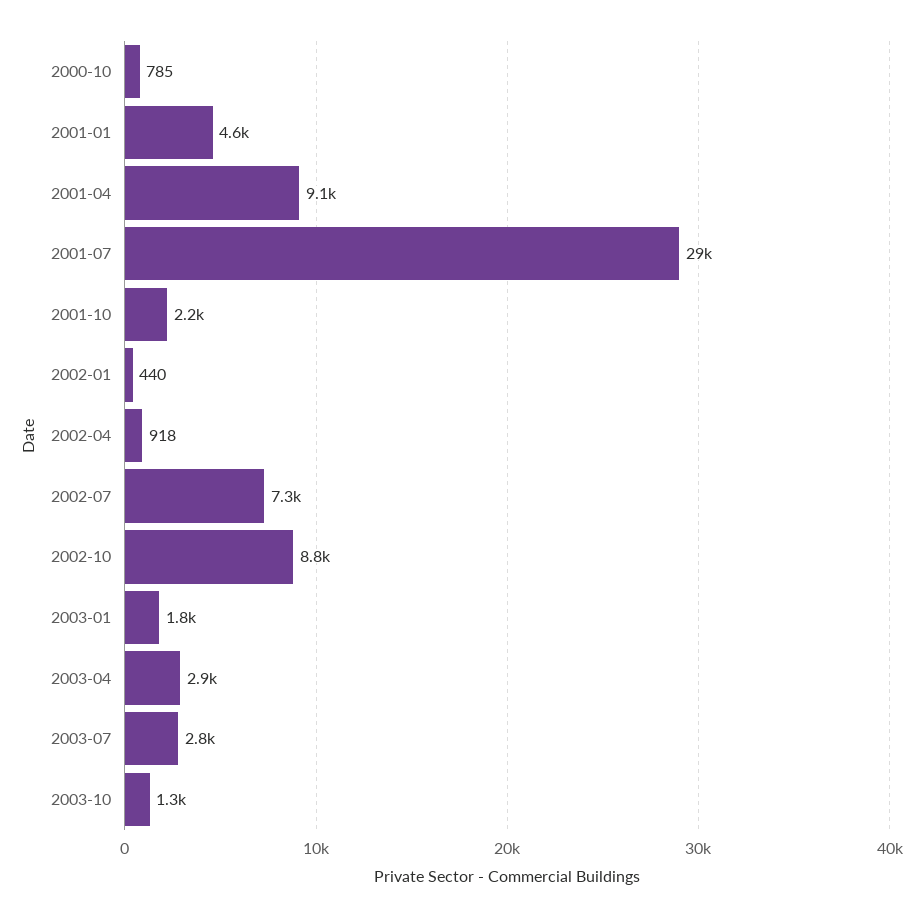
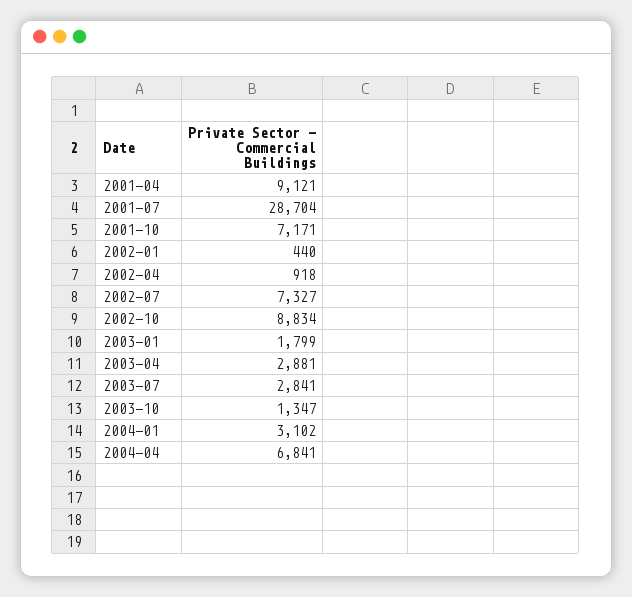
2000-10: 785 -> none
2001-01: 4600 -> none
2001-10: 2200 -> 7171
2004-01: none -> 3102
2004-04: none -> 6841

